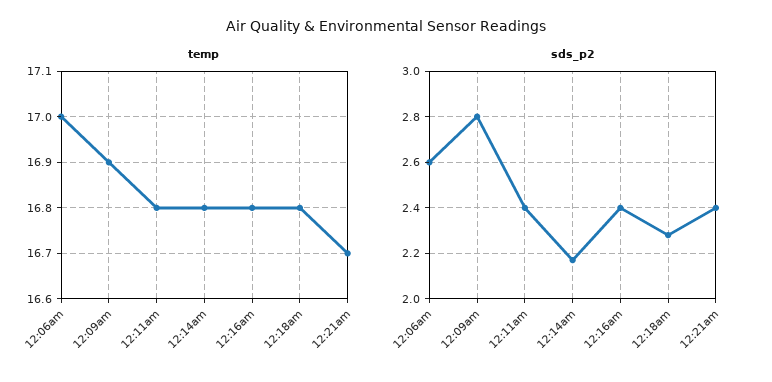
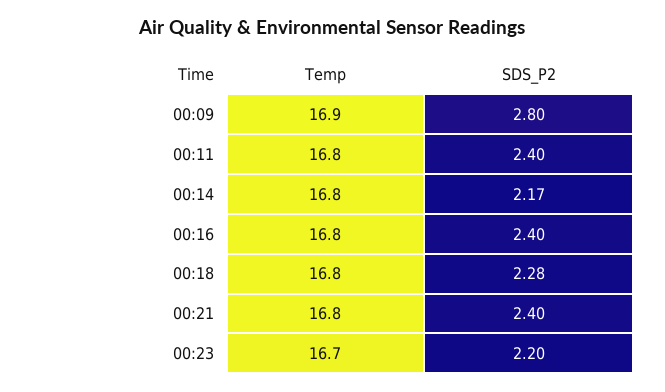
temp, 12:06am: 17 -> none
temp, 12:21am: 16.7 -> 16.8
sds_p2, 12:06am: 2.6 -> none
temp, 00:23: none -> 16.7
sds_p2, 00:23: none -> 2.2

